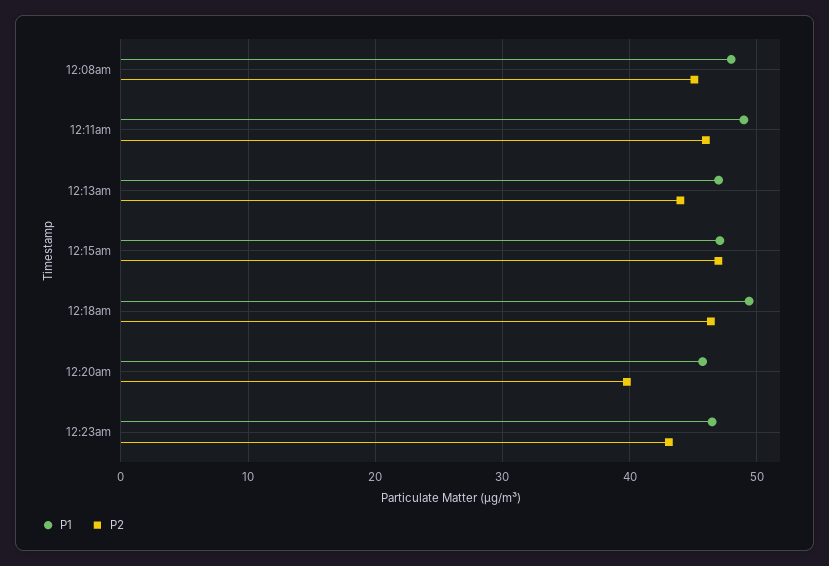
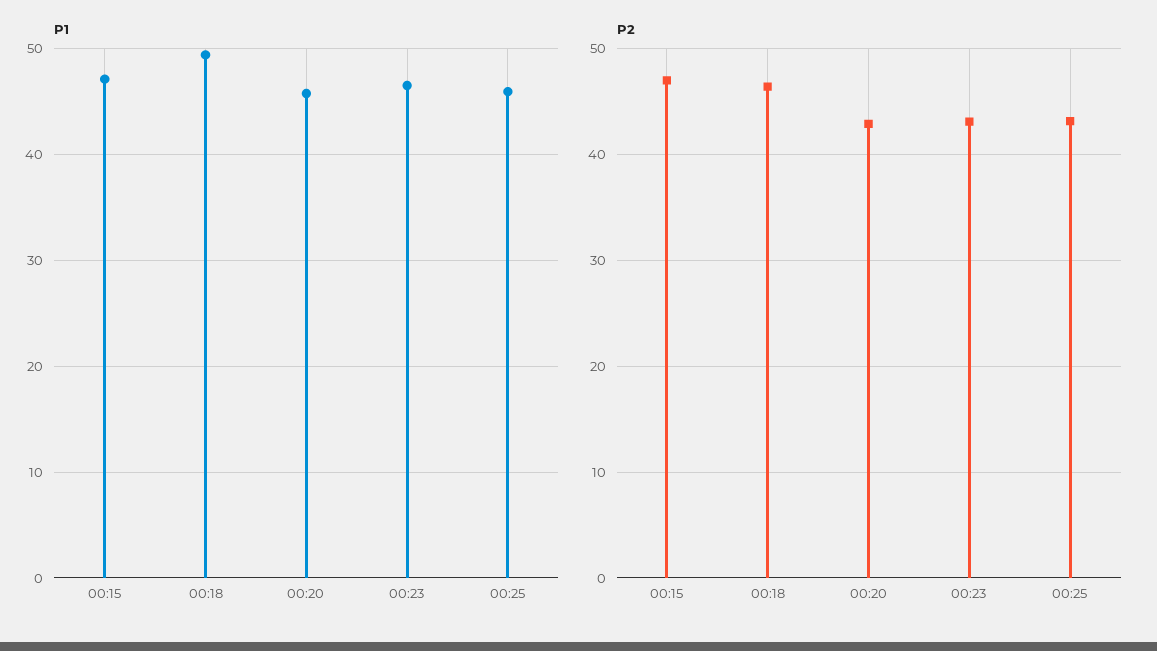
P1, 12:08am: 48 -> none
P2, 12:08am: 45 -> none
P1, 12:11am: 49 -> none
P2, 12:11am: 46 -> none
P1, 12:13am: 47 -> none
P2, 12:13am: 44 -> none
P2, 12:20am: 40 -> 43
P1, 00:25: none -> 46
P2, 00:25: none -> 43

